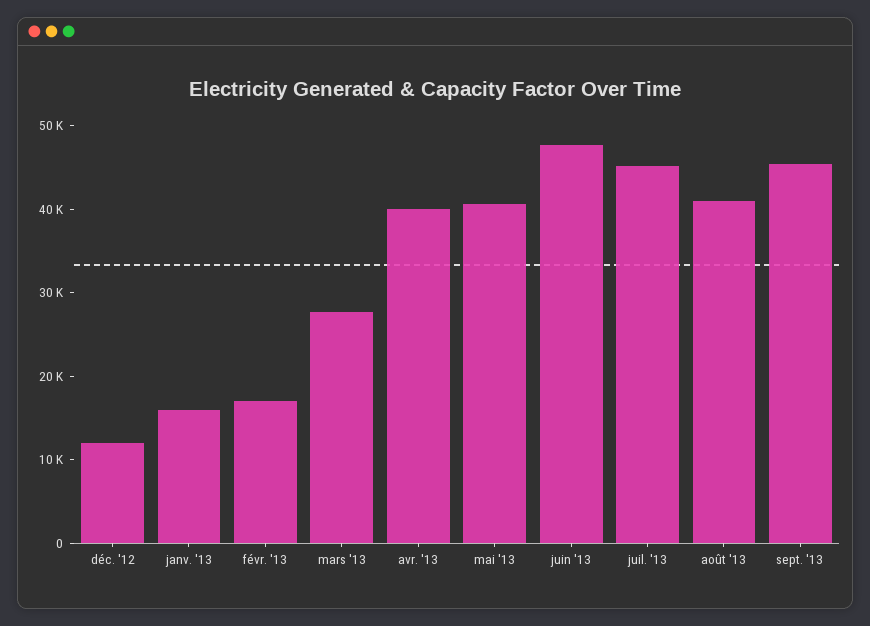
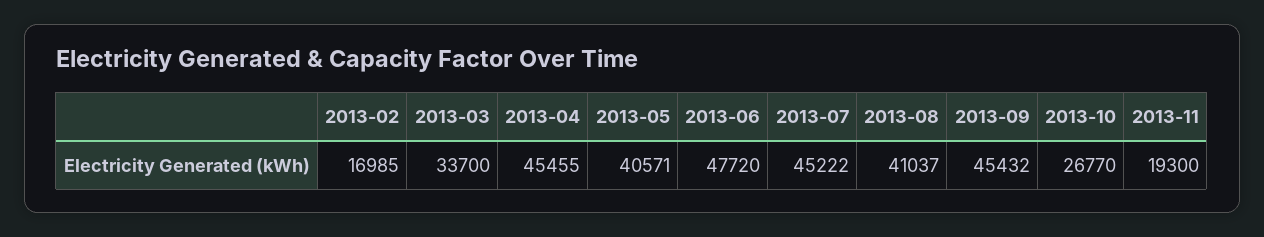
déc. '12: 12000 -> none
janv. '13: 16000 -> none
mars '13: 28000 -> 33700
avr. '13: 40000 -> 45455
2013-10: none -> 26770
2013-11: none -> 19300

